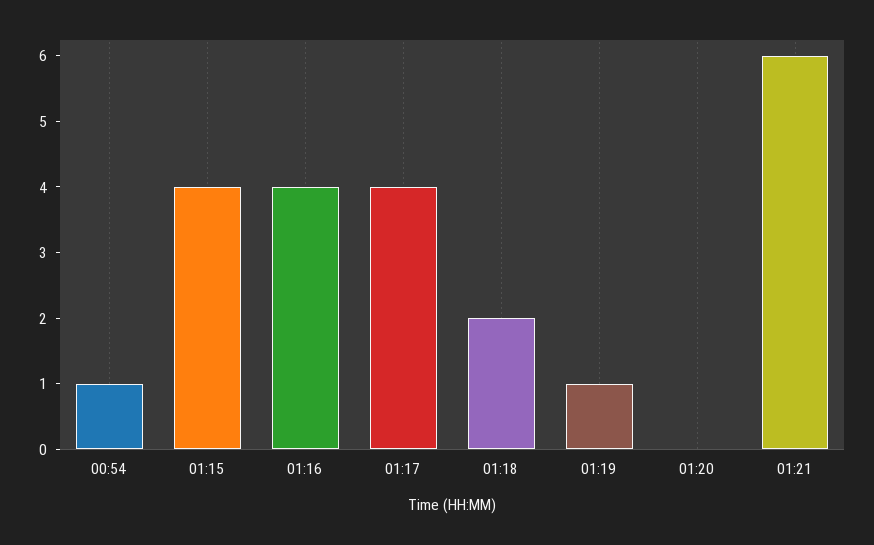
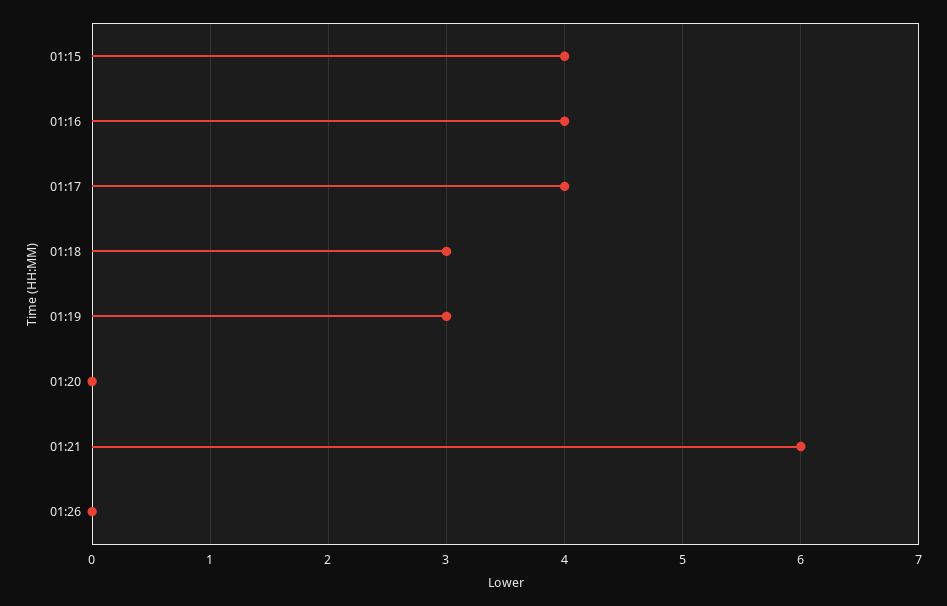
00:54: 1 -> none
01:18: 2 -> 3
01:19: 1 -> 3
01:26: none -> 0

